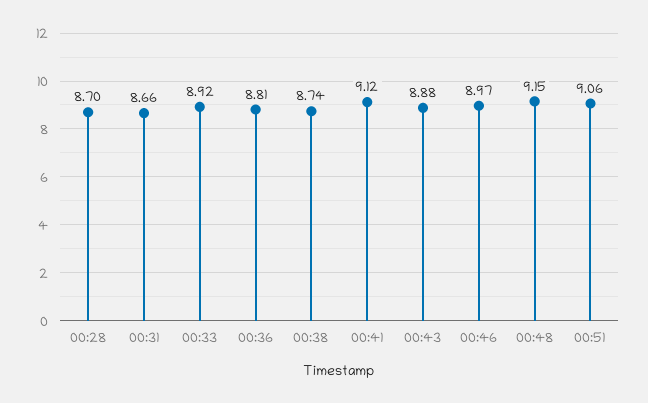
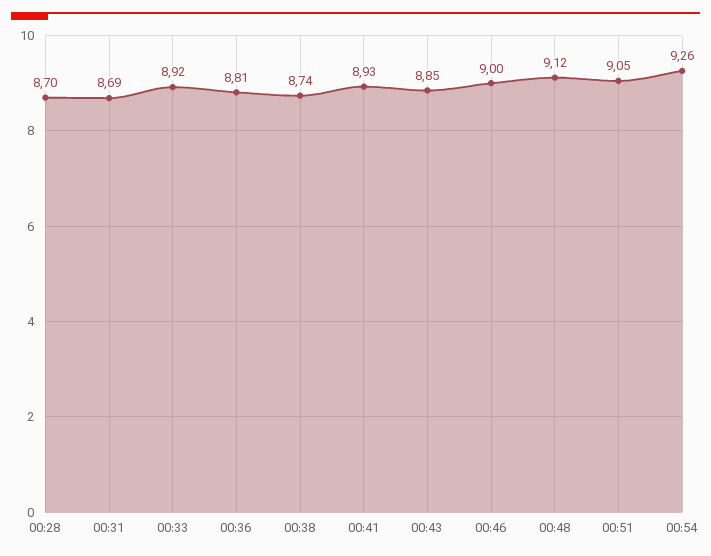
00:31: 8.66 -> 8.69
00:41: 9.12 -> 8.93
00:43: 8.88 -> 8.85
00:46: 8.97 -> 9
00:48: 9.15 -> 9.12
00:51: 9.06 -> 9.05
00:54: none -> 9.26

